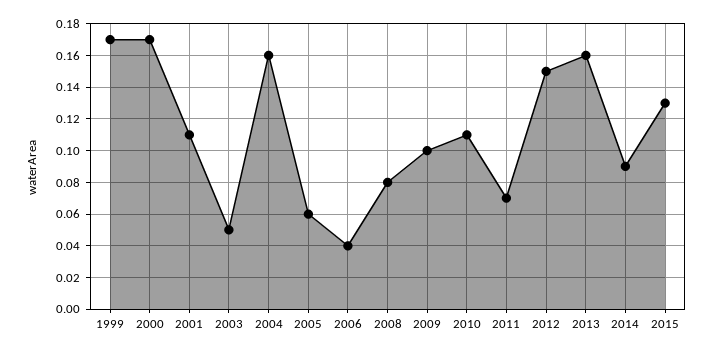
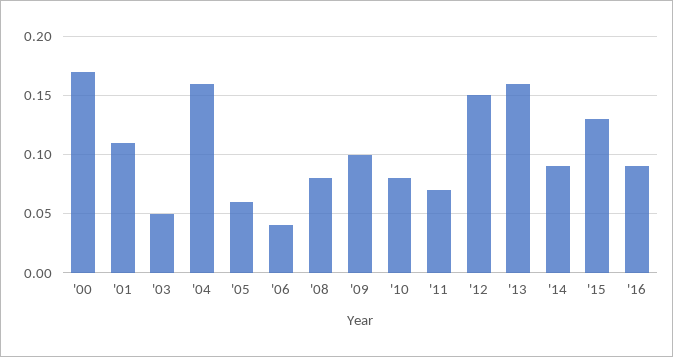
1999: 0.17 -> none
2010: 0.11 -> 0.08
'16: none -> 0.09

